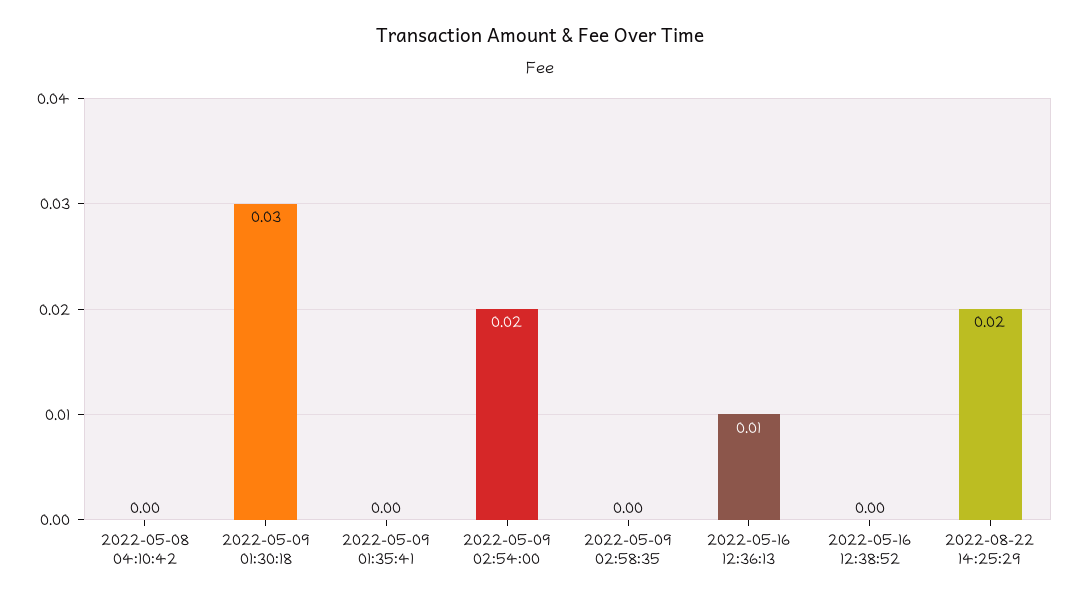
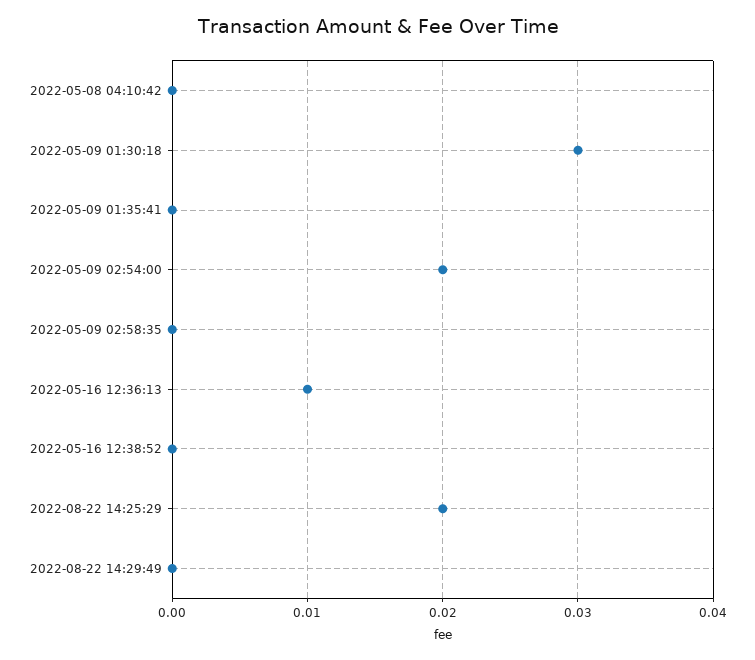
2022-08-22 14:29:49: none -> 0

